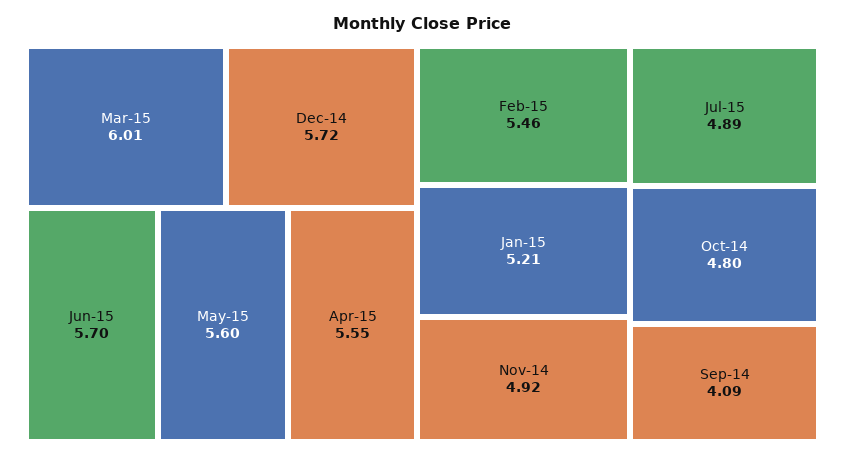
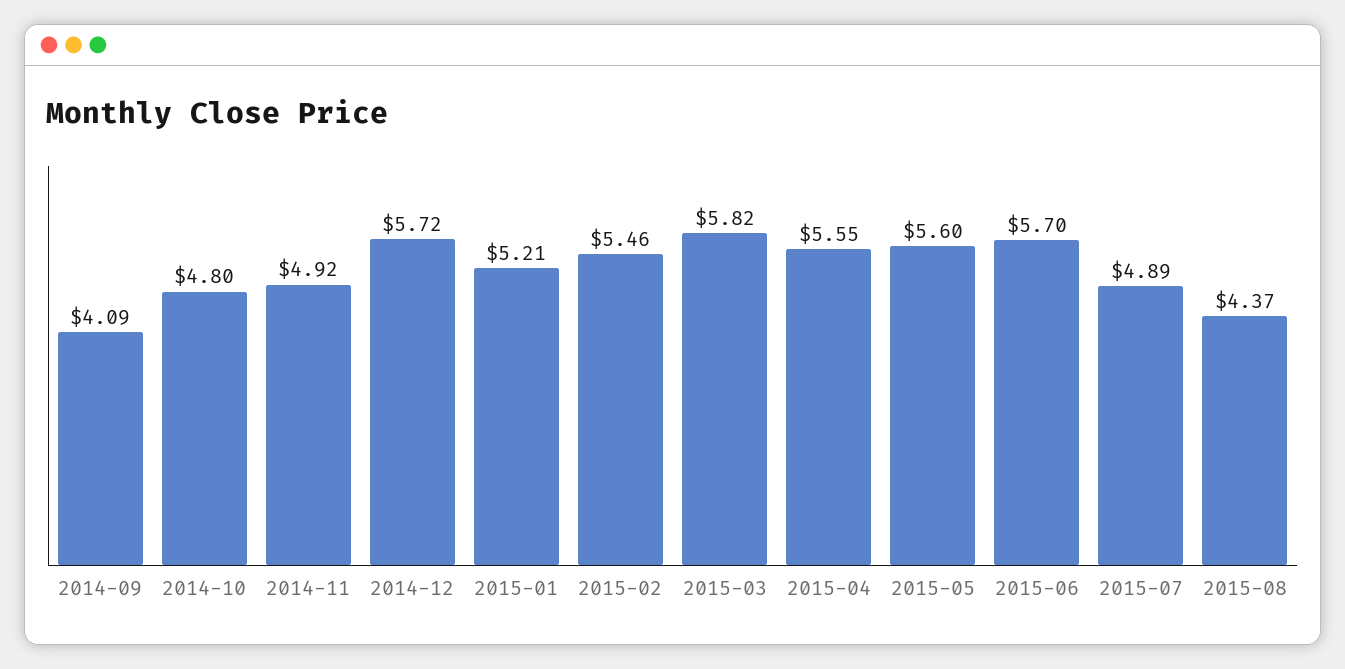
Mar-15: 6.01 -> 5.82
2015-08: none -> 4.37

